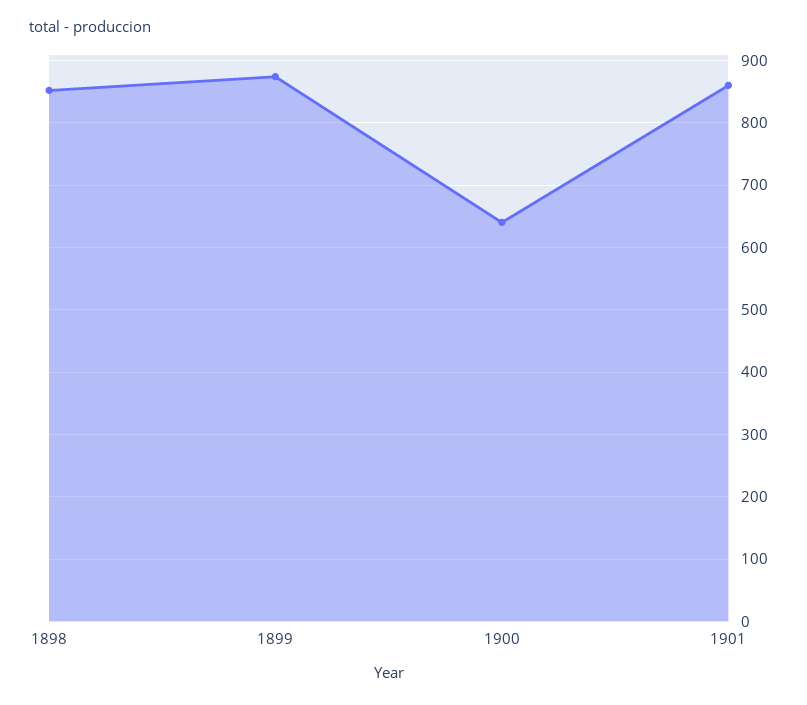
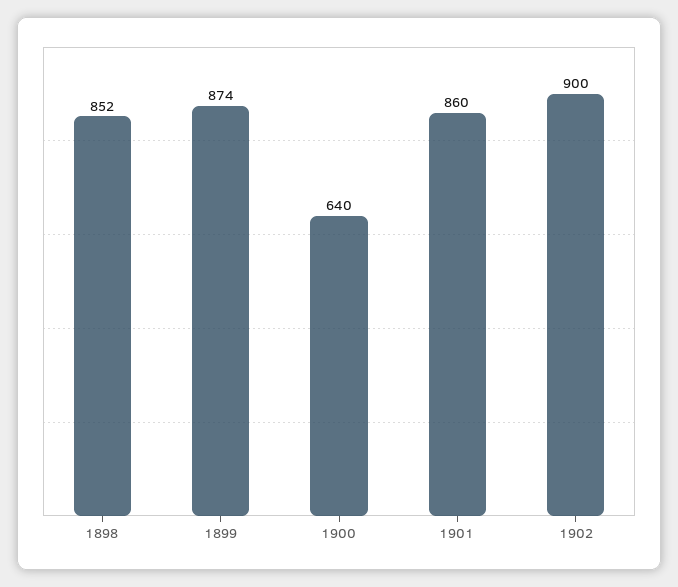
1902: none -> 900

